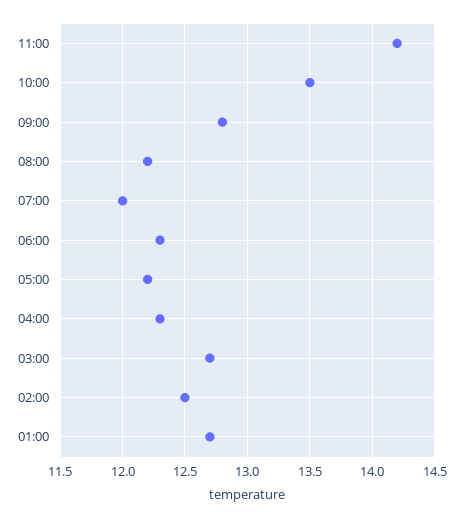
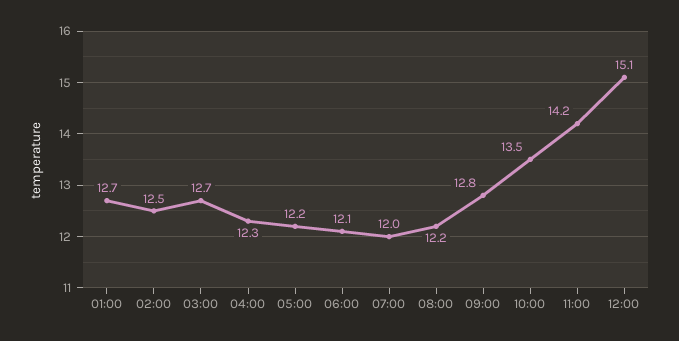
06:00: 12.3 -> 12.1
12:00: none -> 15.1

